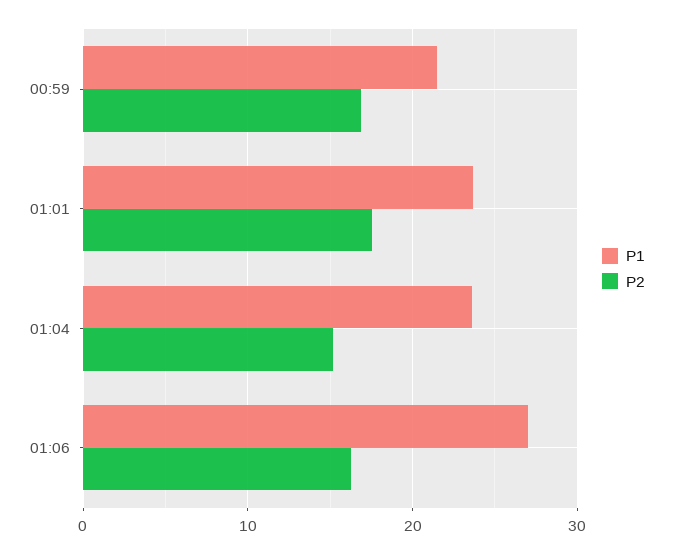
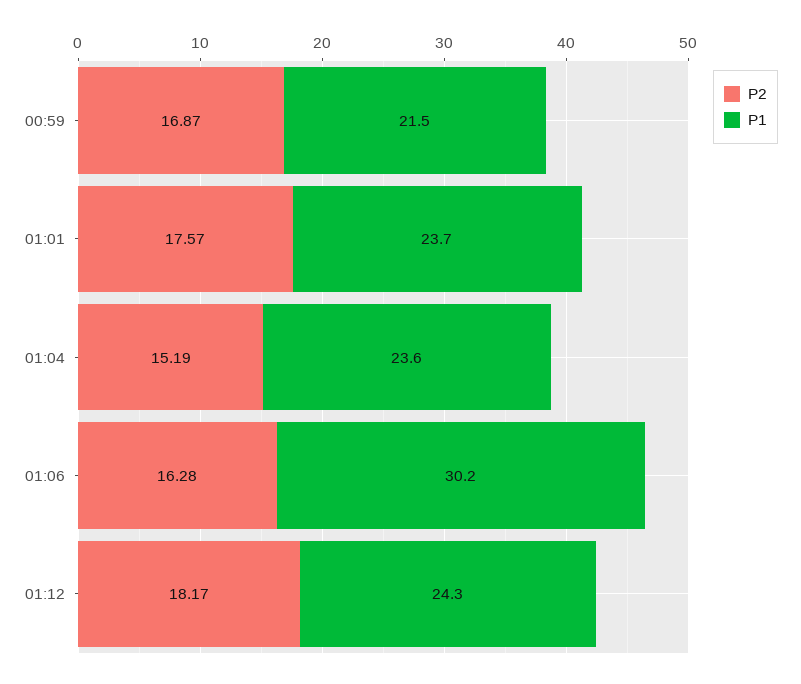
P1, 01:06: 27 -> 30.2
P2, 01:12: none -> 18.17
P1, 01:12: none -> 24.3

